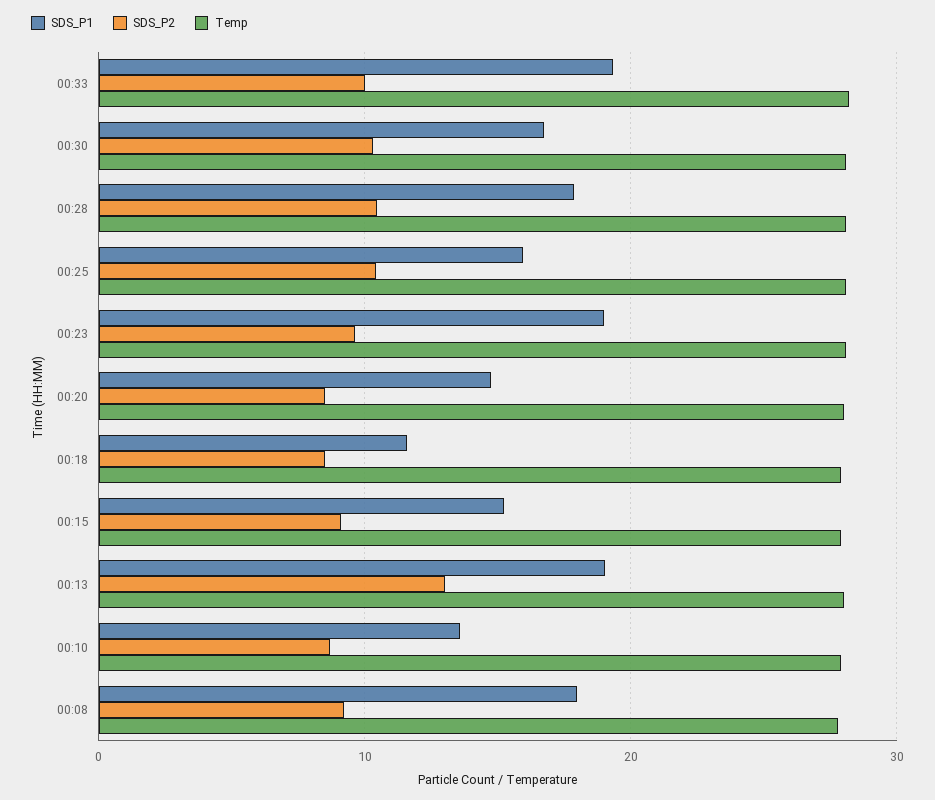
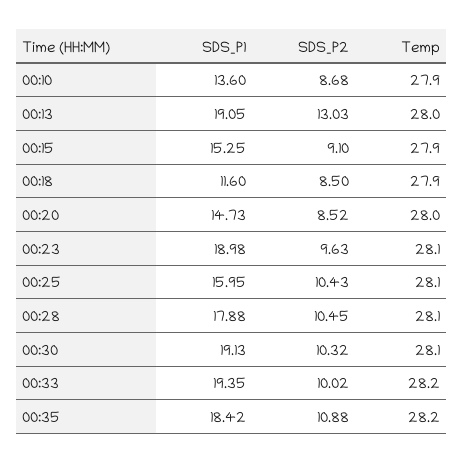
SDS_P1, 00:30: 17 -> 19.13
SDS_P1, 00:08: 18 -> none
SDS_P2, 00:08: 9 -> none
Temp, 00:08: 28 -> none
SDS_P1, 00:35: none -> 18.42
SDS_P2, 00:35: none -> 10.88
Temp, 00:35: none -> 28.2

